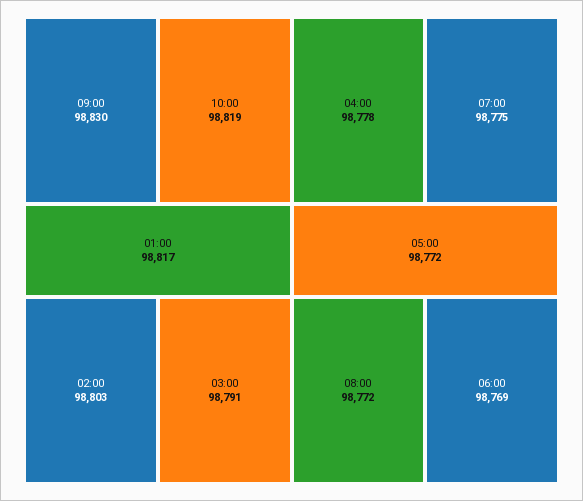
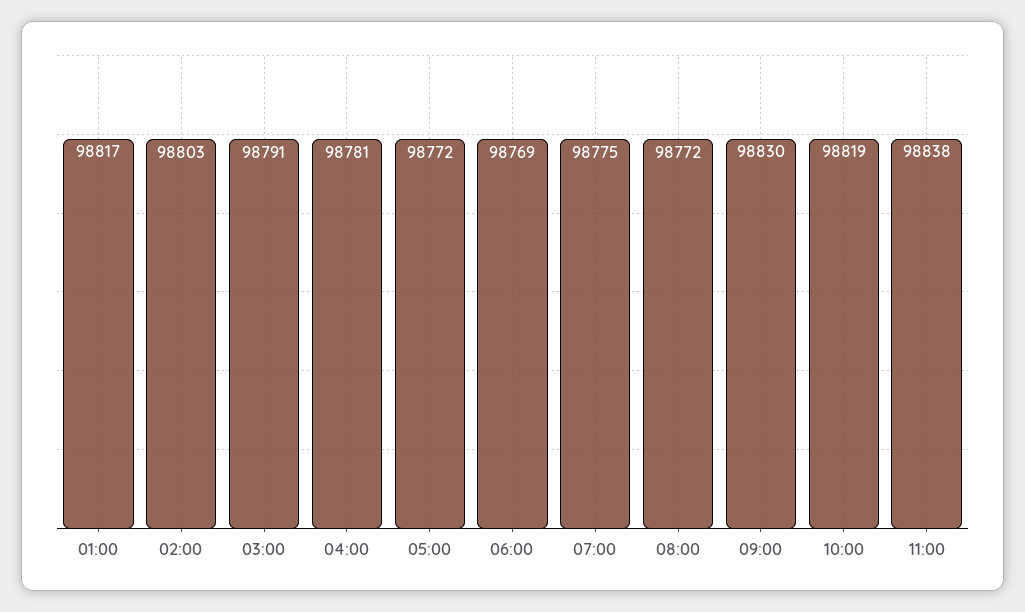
04:00: 98778 -> 98781
11:00: none -> 98838

